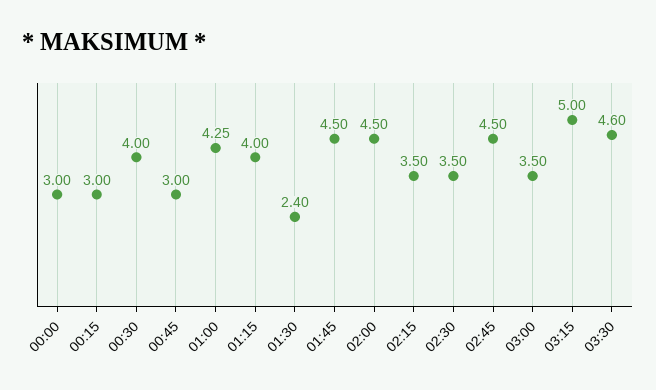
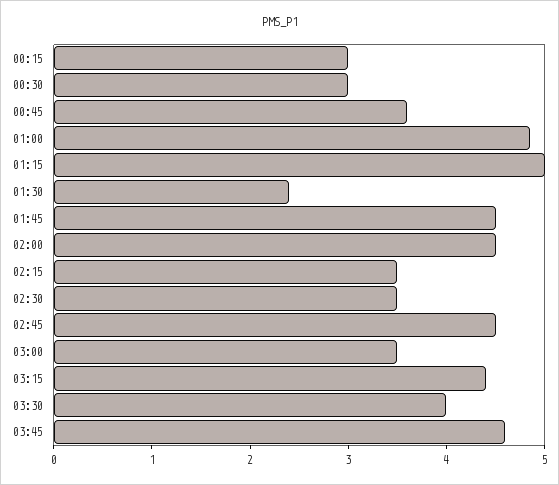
00:00: 3 -> none
00:30: 4 -> 3
00:45: 3 -> 3.6
01:00: 4.25 -> 4.8
01:15: 4 -> 5
03:15: 5 -> 4.4
03:30: 4.6 -> 4
03:45: none -> 4.6

